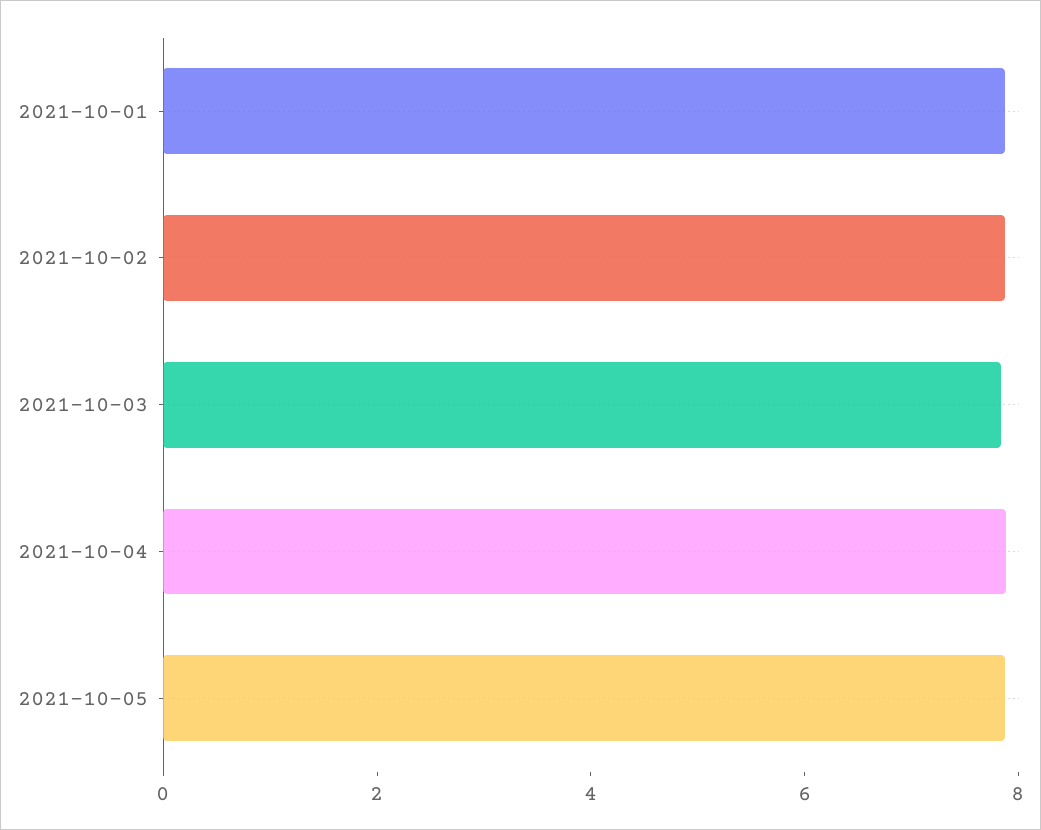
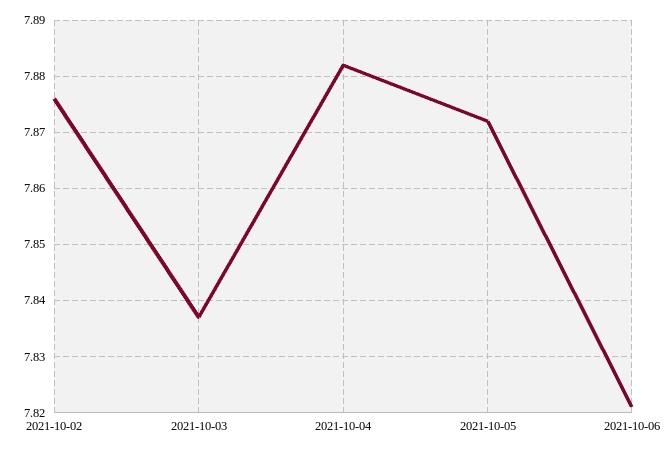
2021-10-01: 8 -> none
2021-10-06: none -> 7.82

